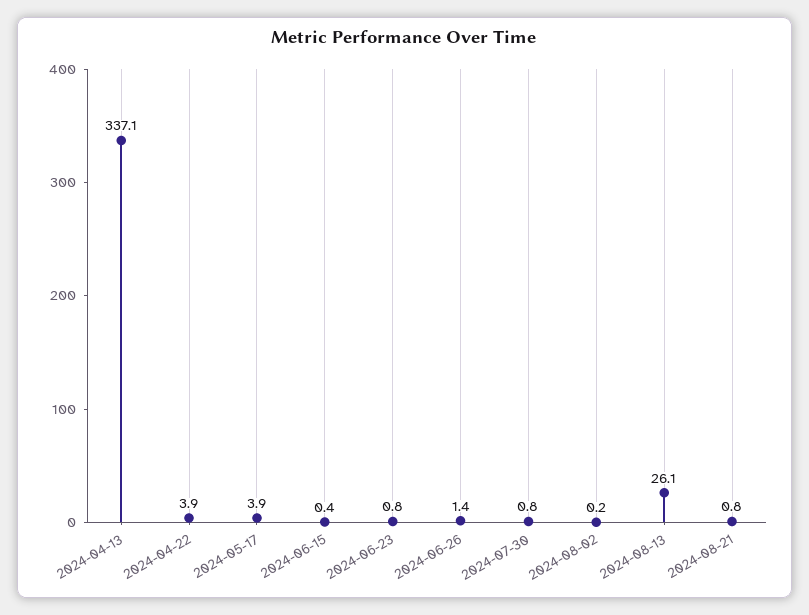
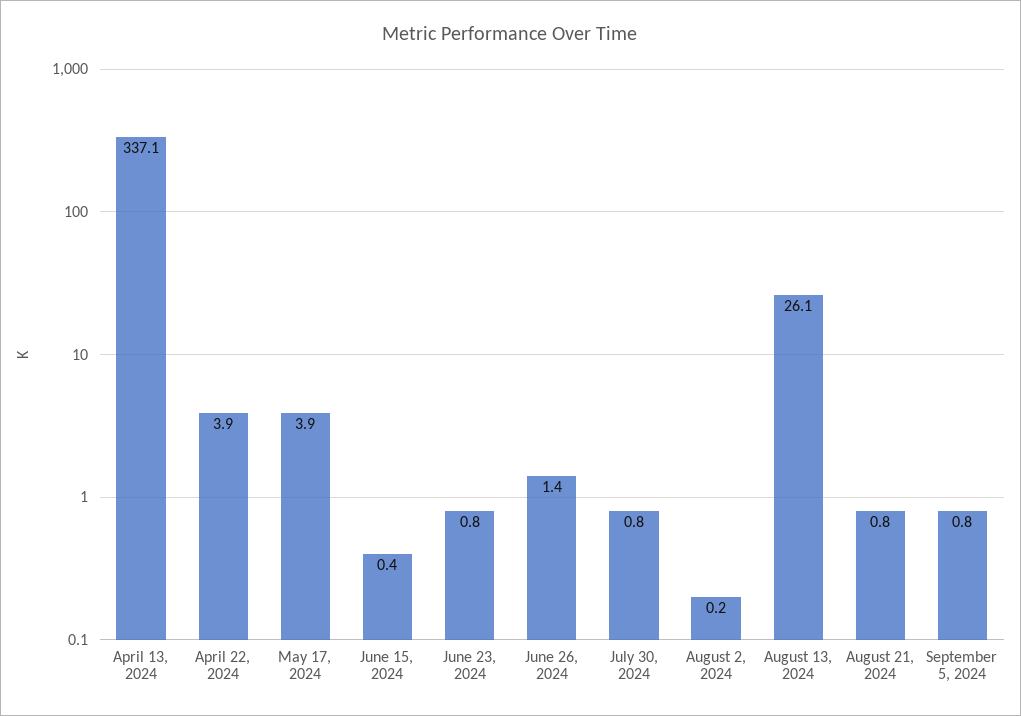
September 5, 2024: none -> 0.8

